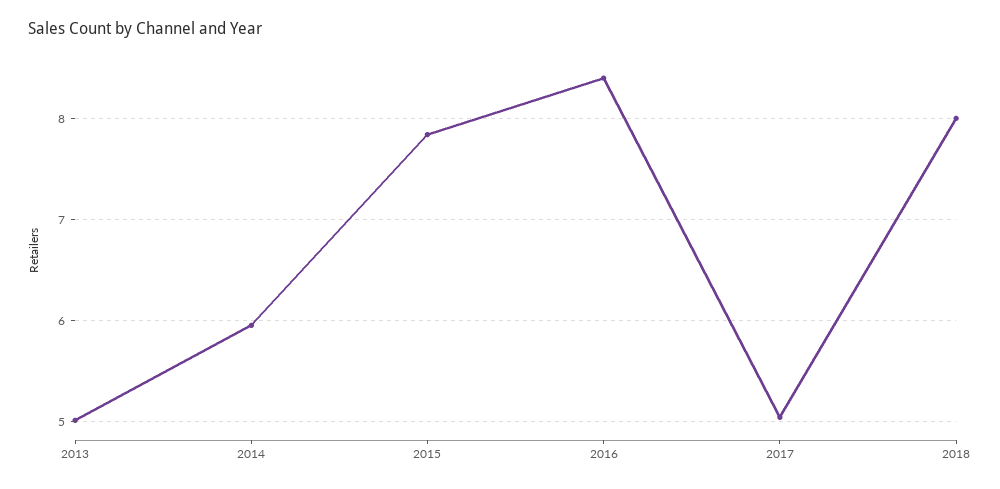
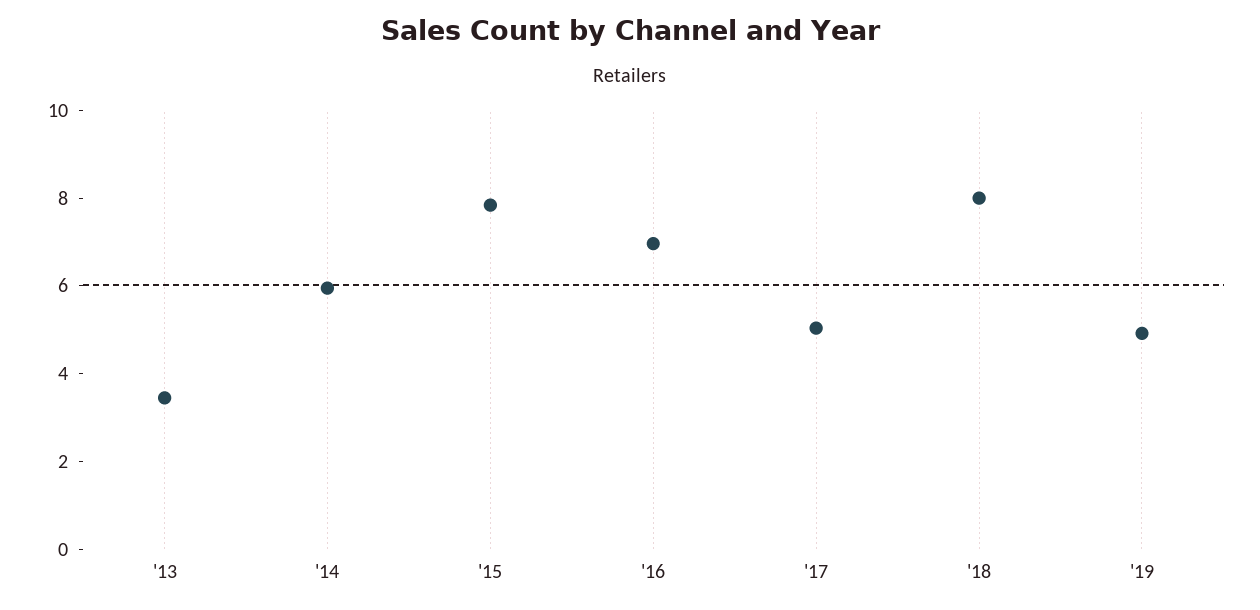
2013: 5 -> 3.5
2016: 8.4 -> 7
'19: none -> 5

